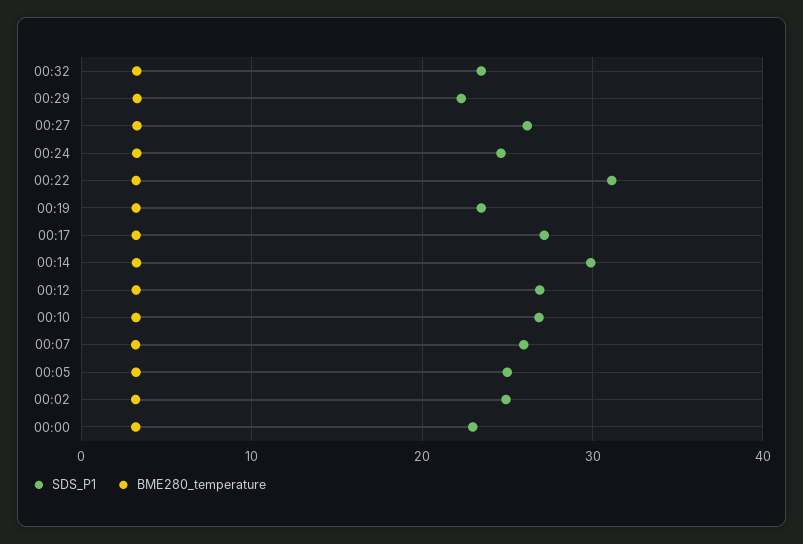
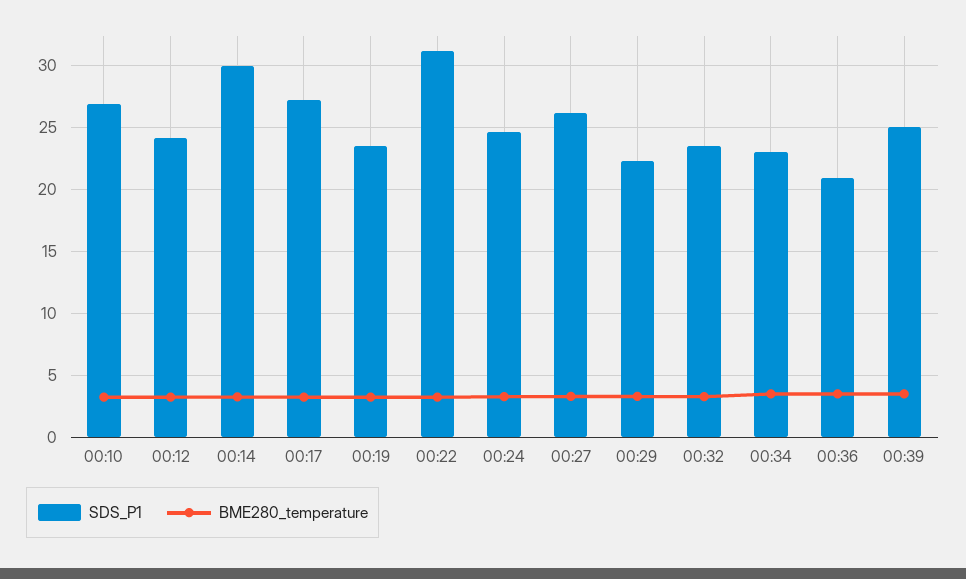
SDS_P1, 00:12: 27 -> 24
SDS_P1, 00:07: 26 -> none
BME280_temperature, 00:07: 3 -> none
SDS_P1, 00:05: 25 -> none
BME280_temperature, 00:05: 3 -> none
SDS_P1, 00:02: 25 -> none
BME280_temperature, 00:02: 3 -> none
SDS_P1, 00:00: 23 -> none
BME280_temperature, 00:00: 3 -> none
SDS_P1, 00:34: none -> 23
BME280_temperature, 00:34: none -> 3.5
SDS_P1, 00:36: none -> 21
BME280_temperature, 00:36: none -> 3.5
SDS_P1, 00:39: none -> 25
BME280_temperature, 00:39: none -> 3.5

